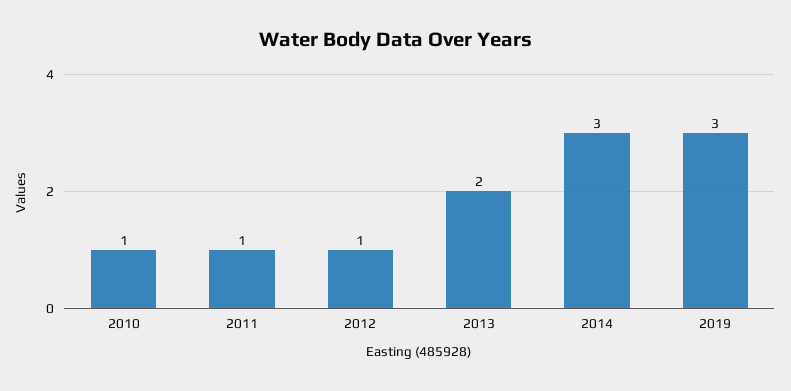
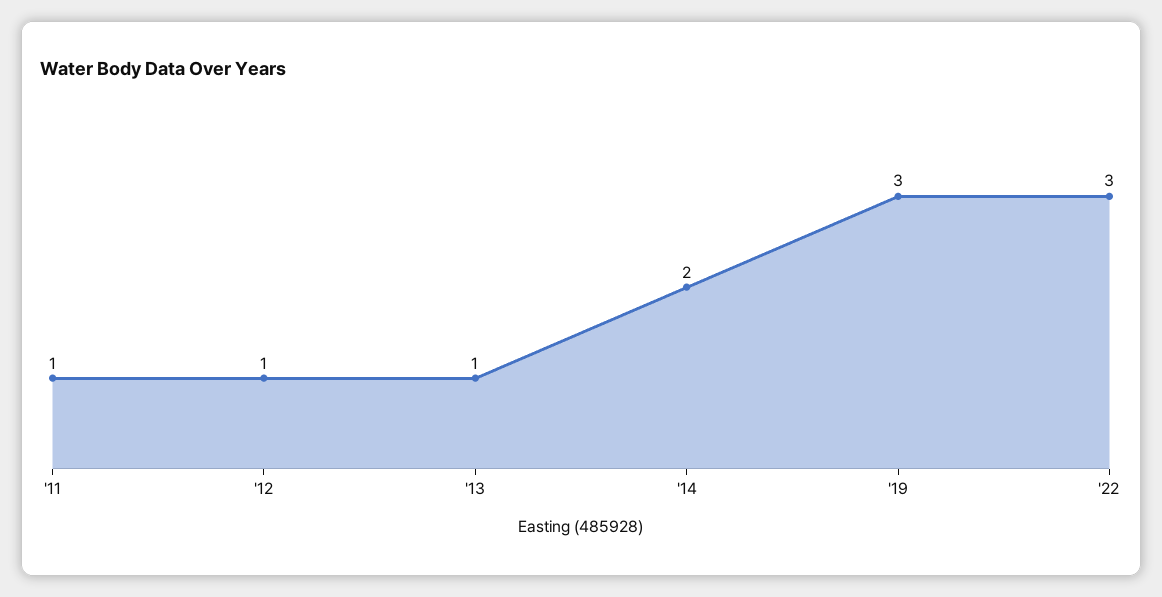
2010: 1 -> none
2013: 2 -> 1
2014: 3 -> 2
'22: none -> 3

